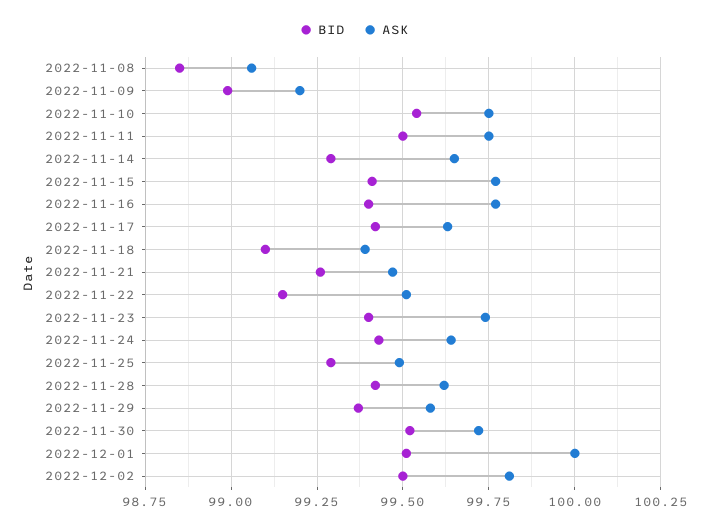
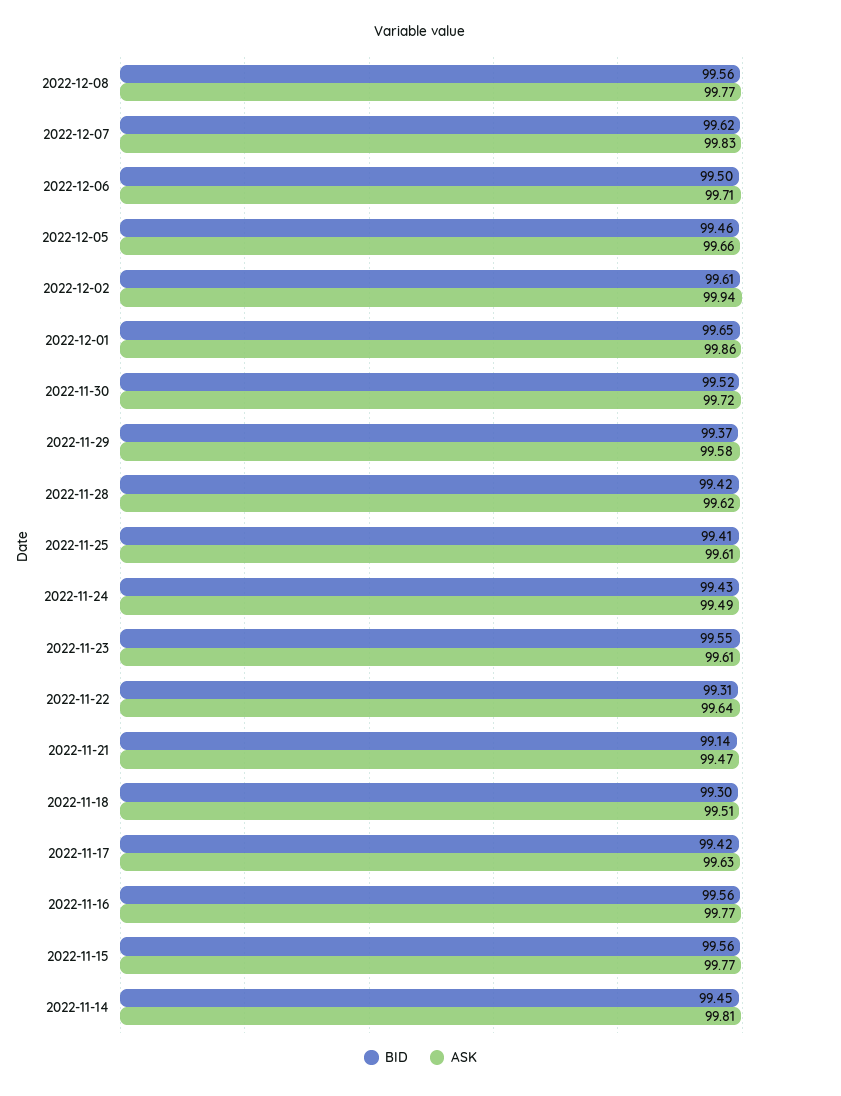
BID, 2022-11-08: 98.85 -> none
ASK, 2022-11-08: 99.05 -> none
BID, 2022-11-09: 99 -> none
ASK, 2022-11-09: 99.2 -> none
BID, 2022-11-10: 99.55 -> none
ASK, 2022-11-10: 99.75 -> none
BID, 2022-11-11: 99.5 -> none
ASK, 2022-11-11: 99.75 -> none
BID, 2022-11-14: 99.3 -> 99.45
ASK, 2022-11-14: 99.65 -> 99.81
BID, 2022-11-15: 99.4 -> 99.56
BID, 2022-11-16: 99.4 -> 99.56
BID, 2022-11-18: 99.1 -> 99.3
ASK, 2022-11-18: 99.4 -> 99.51
BID, 2022-11-21: 99.25 -> 99.14
BID, 2022-11-22: 99.15 -> 99.31
ASK, 2022-11-22: 99.5 -> 99.64
BID, 2022-11-23: 99.4 -> 99.55
ASK, 2022-11-23: 99.75 -> 99.61
ASK, 2022-11-24: 99.65 -> 99.49
BID, 2022-11-25: 99.3 -> 99.41
ASK, 2022-11-25: 99.5 -> 99.61
BID, 2022-12-01: 99.5 -> 99.65
ASK, 2022-12-01: 100 -> 99.86
BID, 2022-12-02: 99.5 -> 99.61
ASK, 2022-12-02: 99.8 -> 99.94
BID, 2022-12-08: none -> 99.56
ASK, 2022-12-08: none -> 99.77
BID, 2022-12-07: none -> 99.62
ASK, 2022-12-07: none -> 99.83
BID, 2022-12-06: none -> 99.5
ASK, 2022-12-06: none -> 99.71
BID, 2022-12-05: none -> 99.46
ASK, 2022-12-05: none -> 99.66

